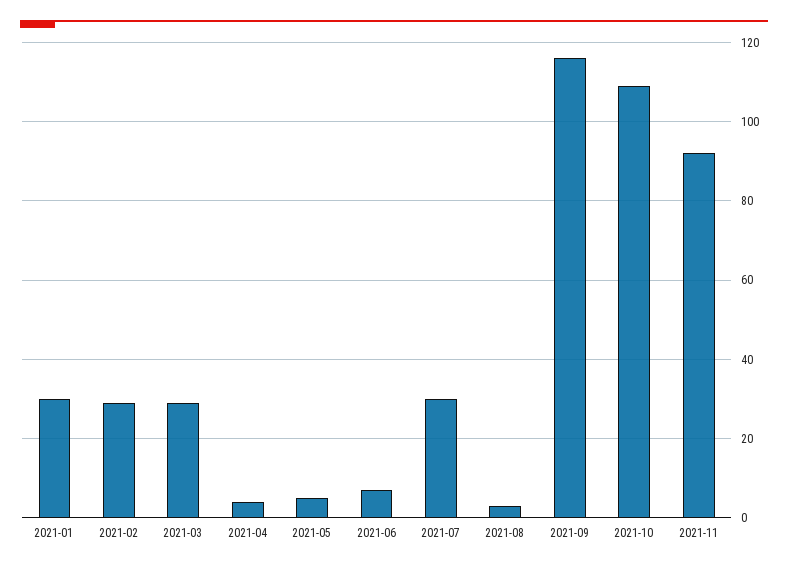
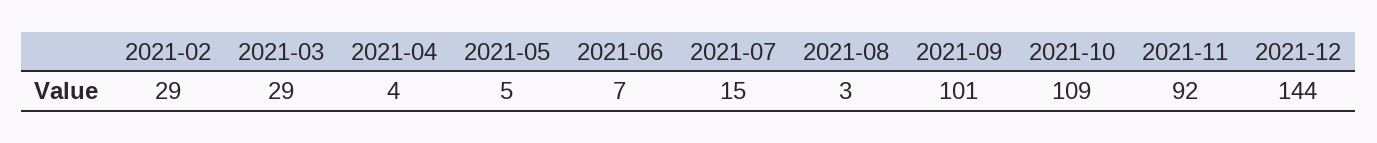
2021-01: 30 -> none
2021-07: 30 -> 15
2021-09: 115 -> 101
2021-12: none -> 144

